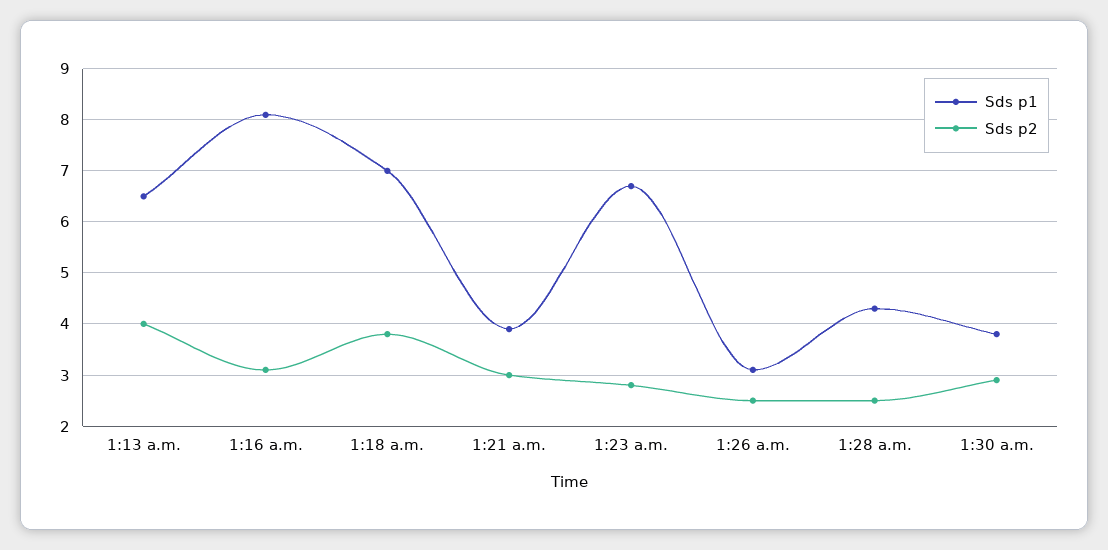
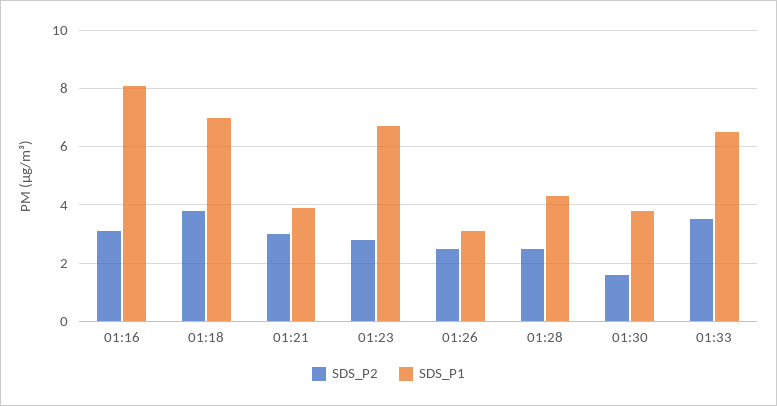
Sds p1, 1:13 a.m.: 6.5 -> none
Sds p2, 1:13 a.m.: 4 -> none
Sds p2, 1:30 a.m.: 3 -> 1.5
Sds p2, 01:33: none -> 3.5
Sds p1, 01:33: none -> 6.5

